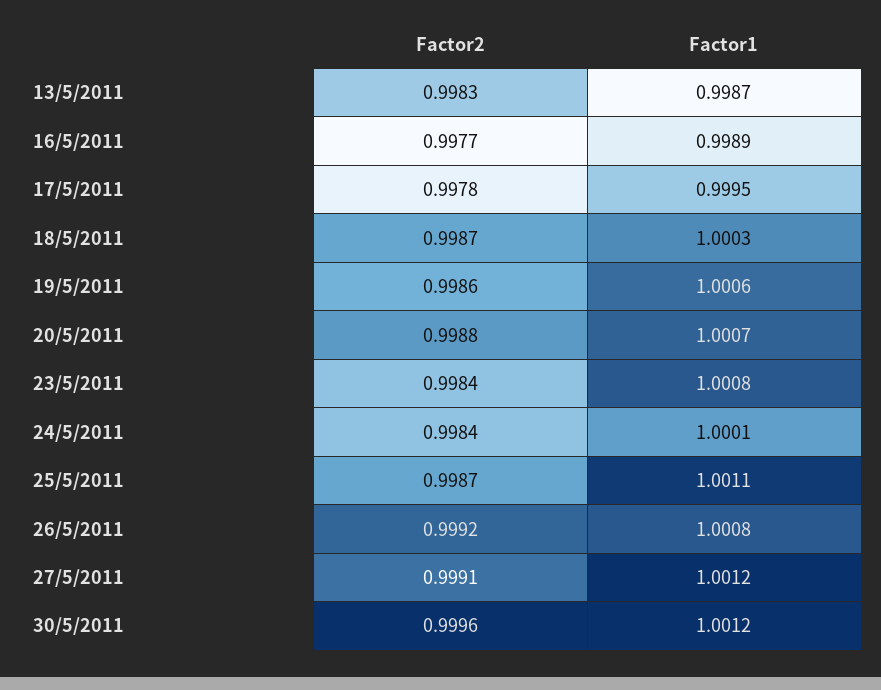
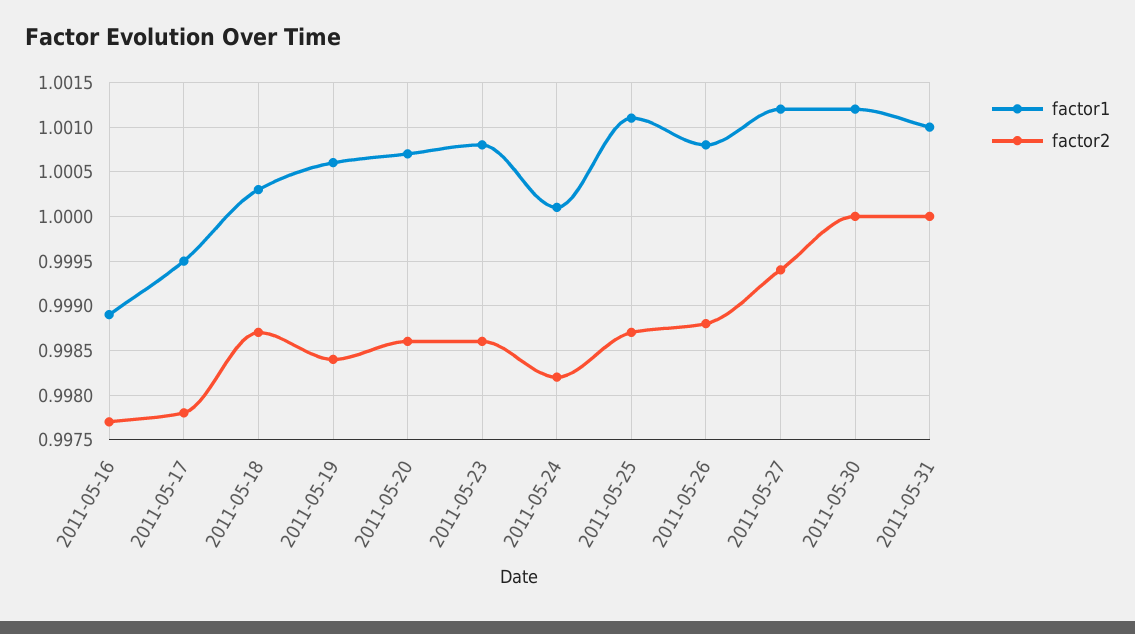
Factor2, 13/5/2011: 0.9983 -> none
Factor1, 13/5/2011: 0.9987 -> none
Factor2, 19/5/2011: 0.9986 -> 0.9984
Factor2, 20/5/2011: 0.9988 -> 0.9986
Factor2, 23/5/2011: 0.9984 -> 0.9986
Factor2, 24/5/2011: 0.9984 -> 0.9982
Factor2, 26/5/2011: 0.9992 -> 0.9988
Factor2, 27/5/2011: 0.9991 -> 0.9994
Factor2, 30/5/2011: 0.9996 -> 1
Factor1, 2011-05-31: none -> 1.001
Factor2, 2011-05-31: none -> 1

